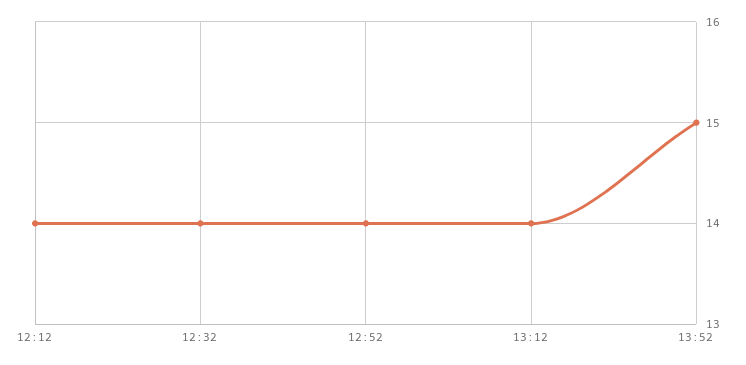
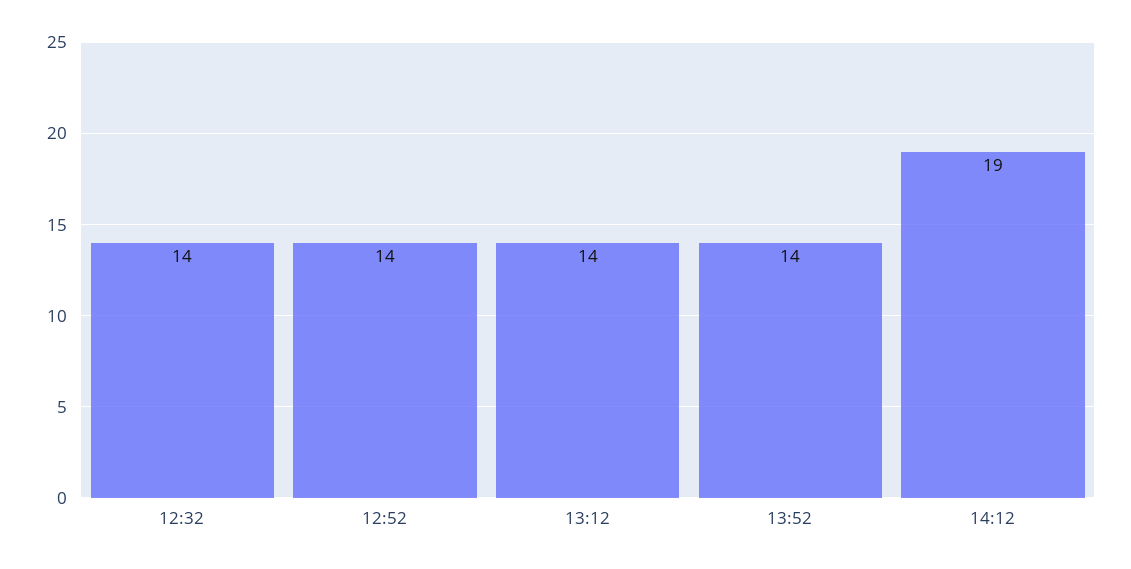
12:12: 14 -> none
13:52: 15 -> 14
14:12: none -> 19

